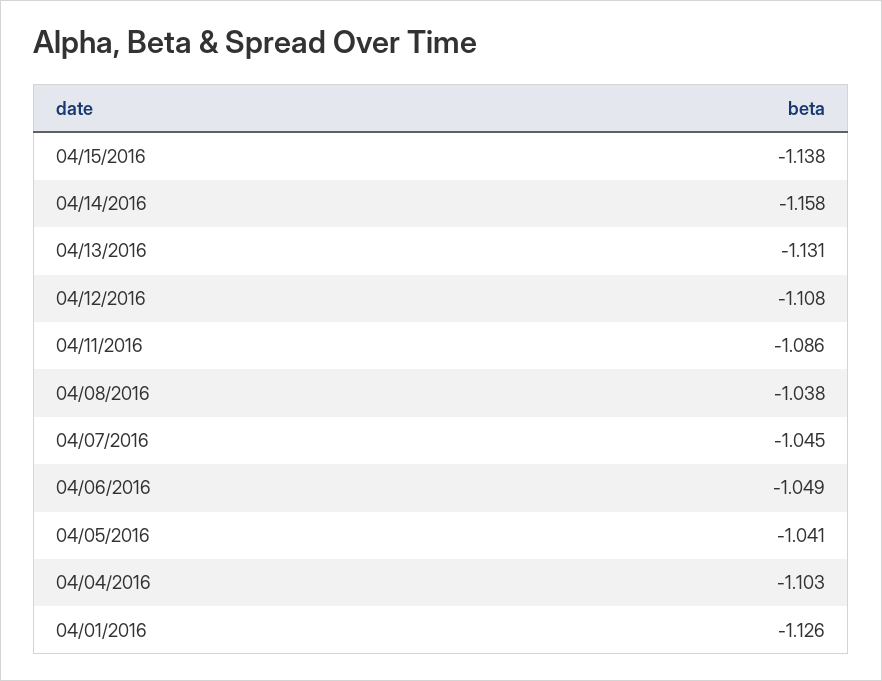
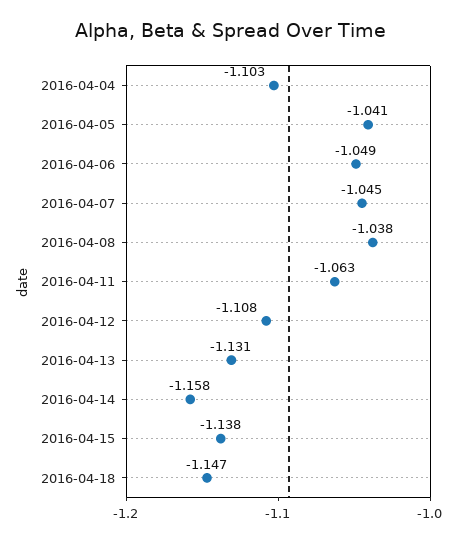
04/11/2016: -1.086 -> -1.063
04/01/2016: -1.126 -> none
2016-04-18: none -> -1.147

